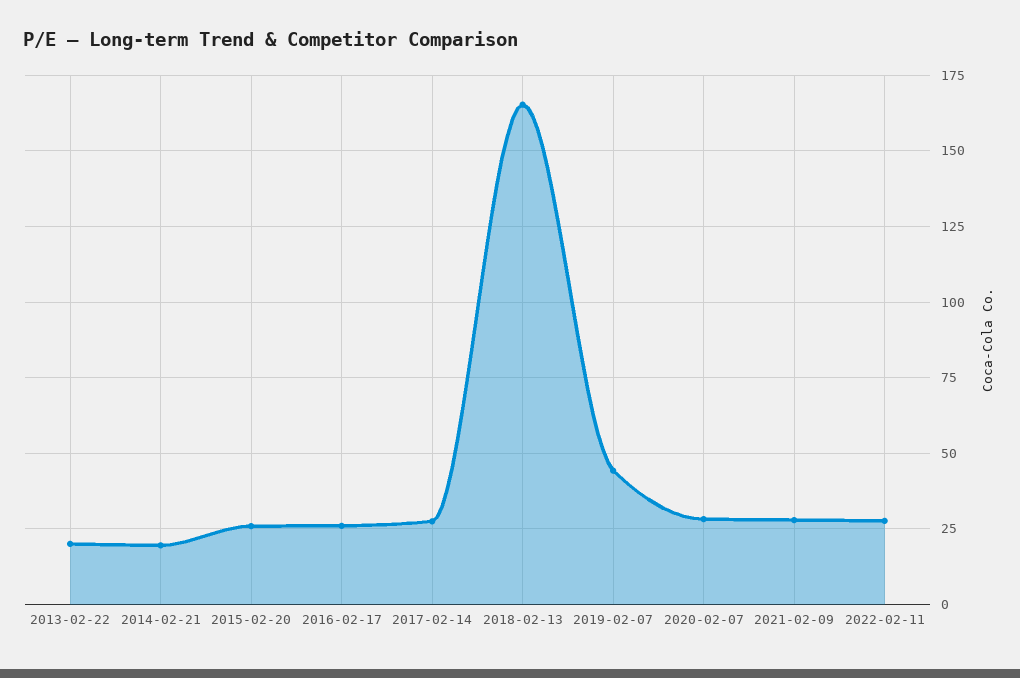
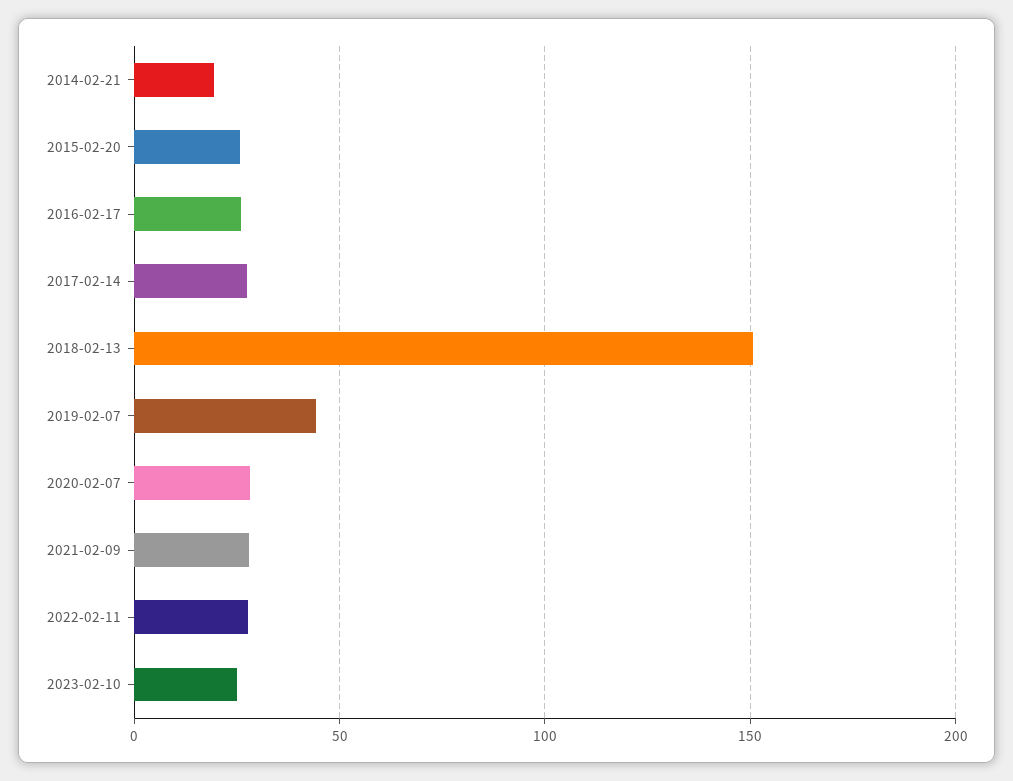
2013-02-22: 20 -> none
2018-02-13: 165 -> 150
2023-02-10: none -> 25

